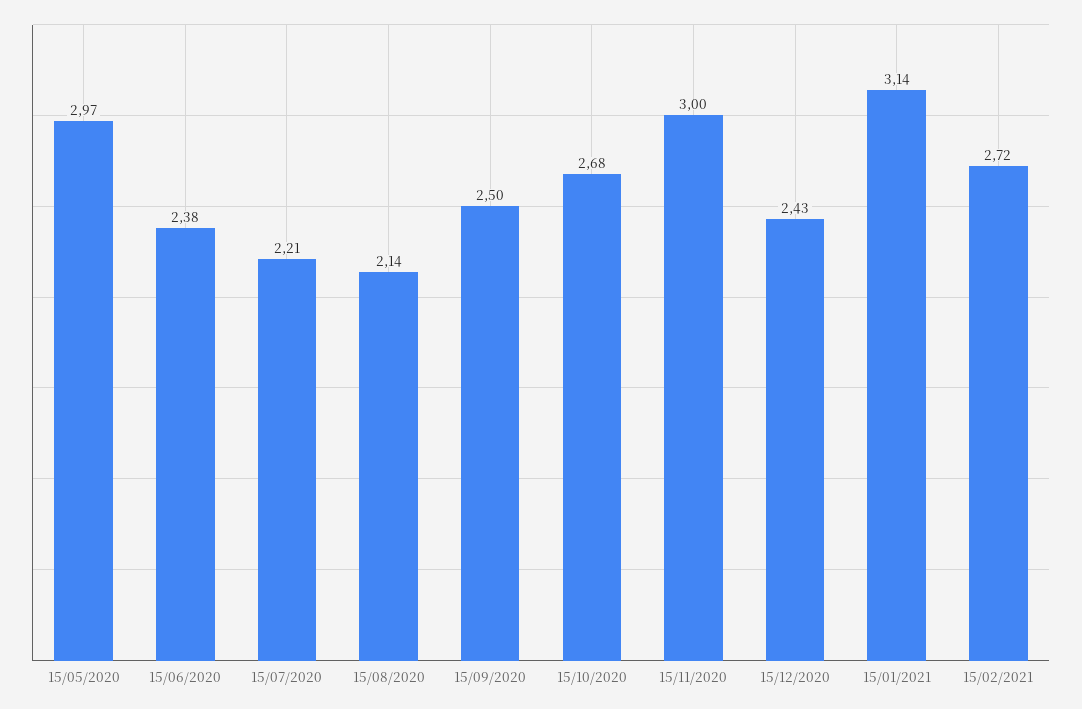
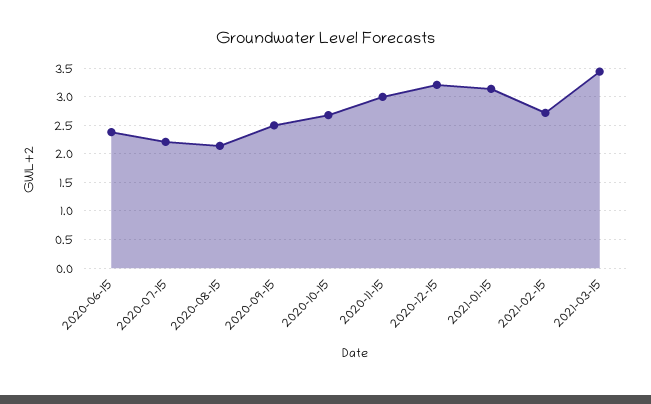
15/05/2020: 2.97 -> none
15/12/2020: 2.43 -> 3.25
2021-03-15: none -> 3.5

